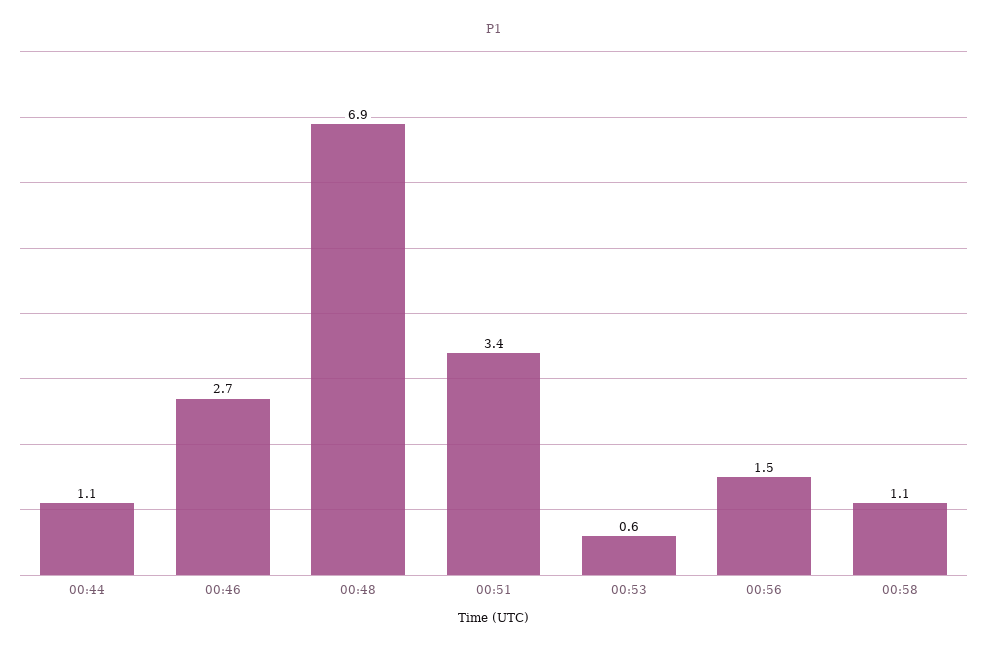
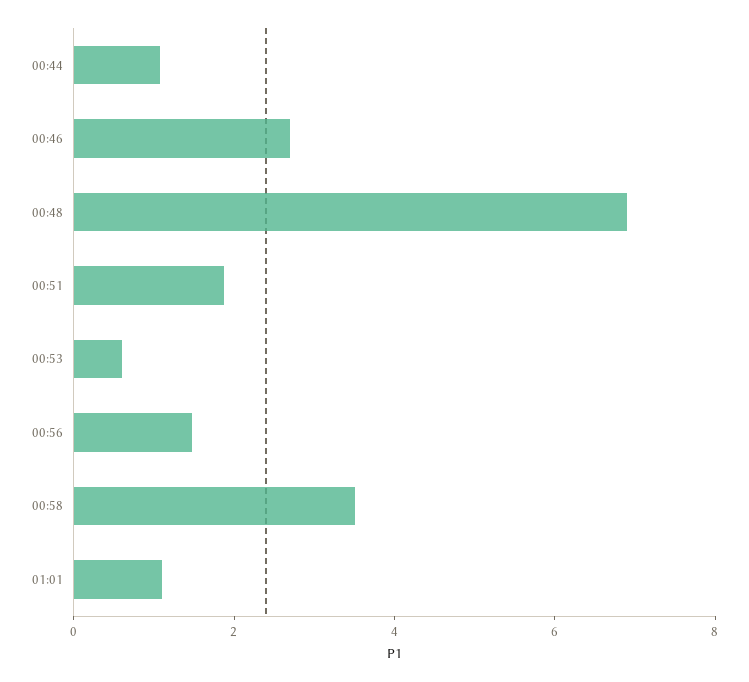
00:51: 3.4 -> 2
00:58: 1.1 -> 3.5
01:01: none -> 1

